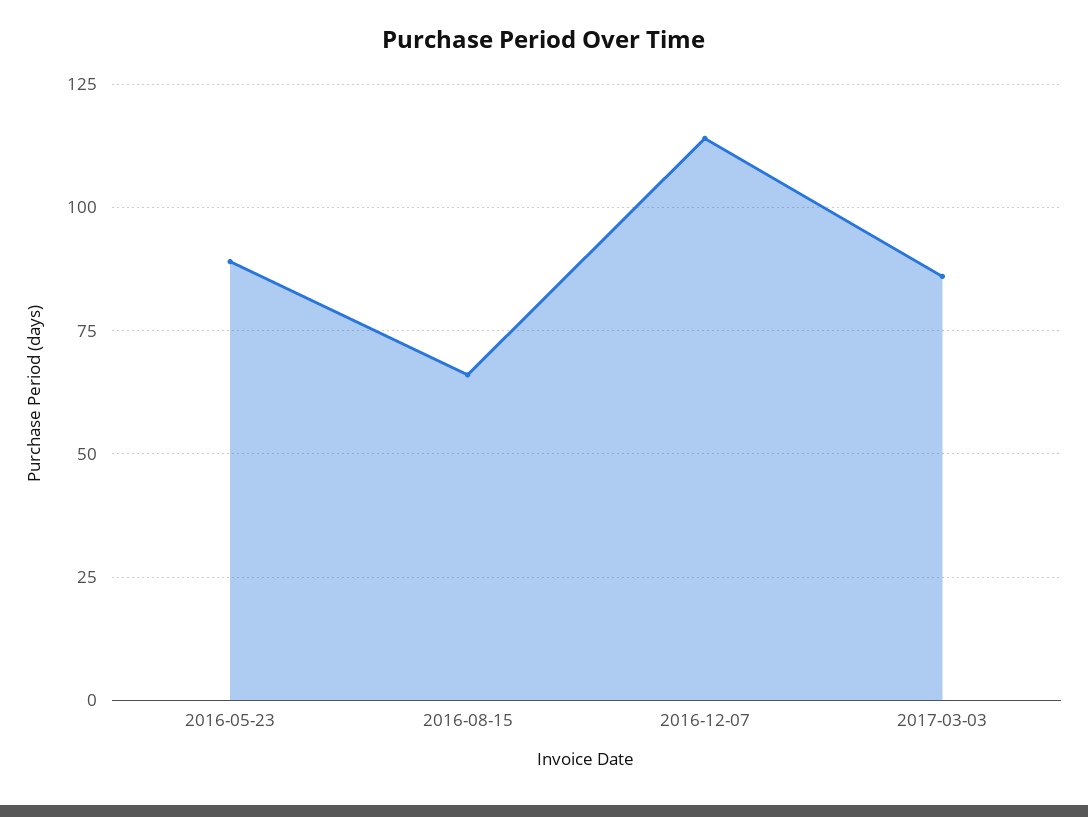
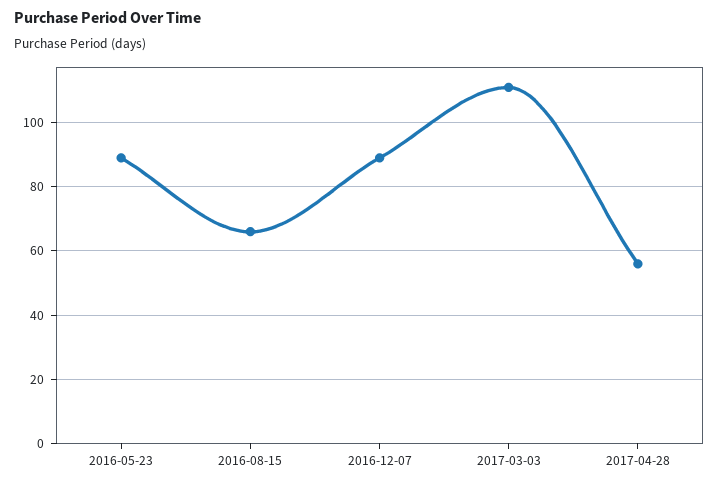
2016-12-07: 115 -> 90
2017-03-03: 85 -> 110
2017-04-28: none -> 55

